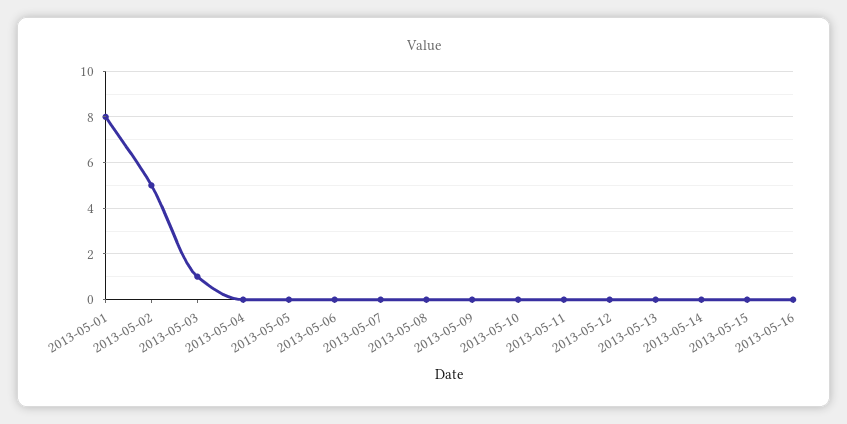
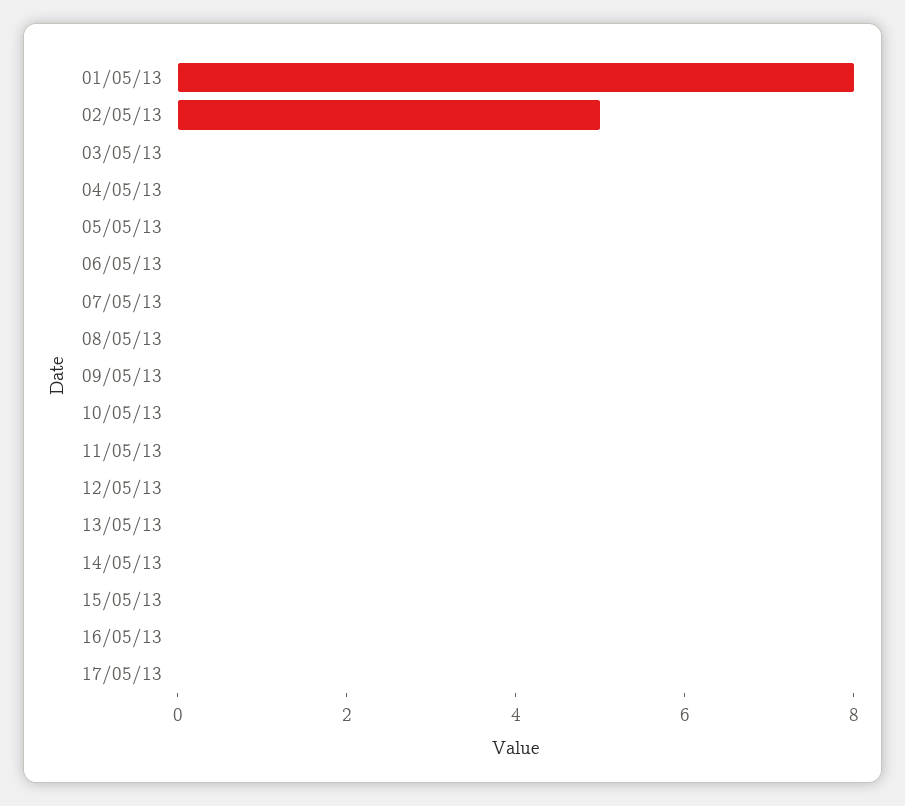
2013-05-03: 1 -> 0
17/05/13: none -> 0

